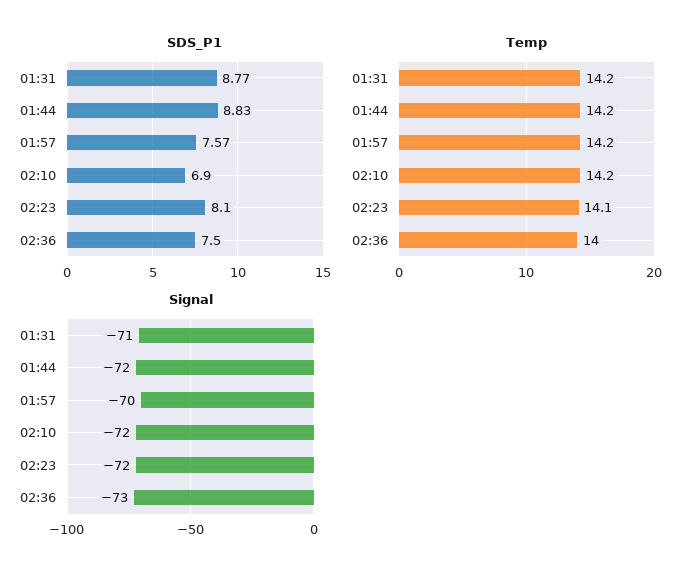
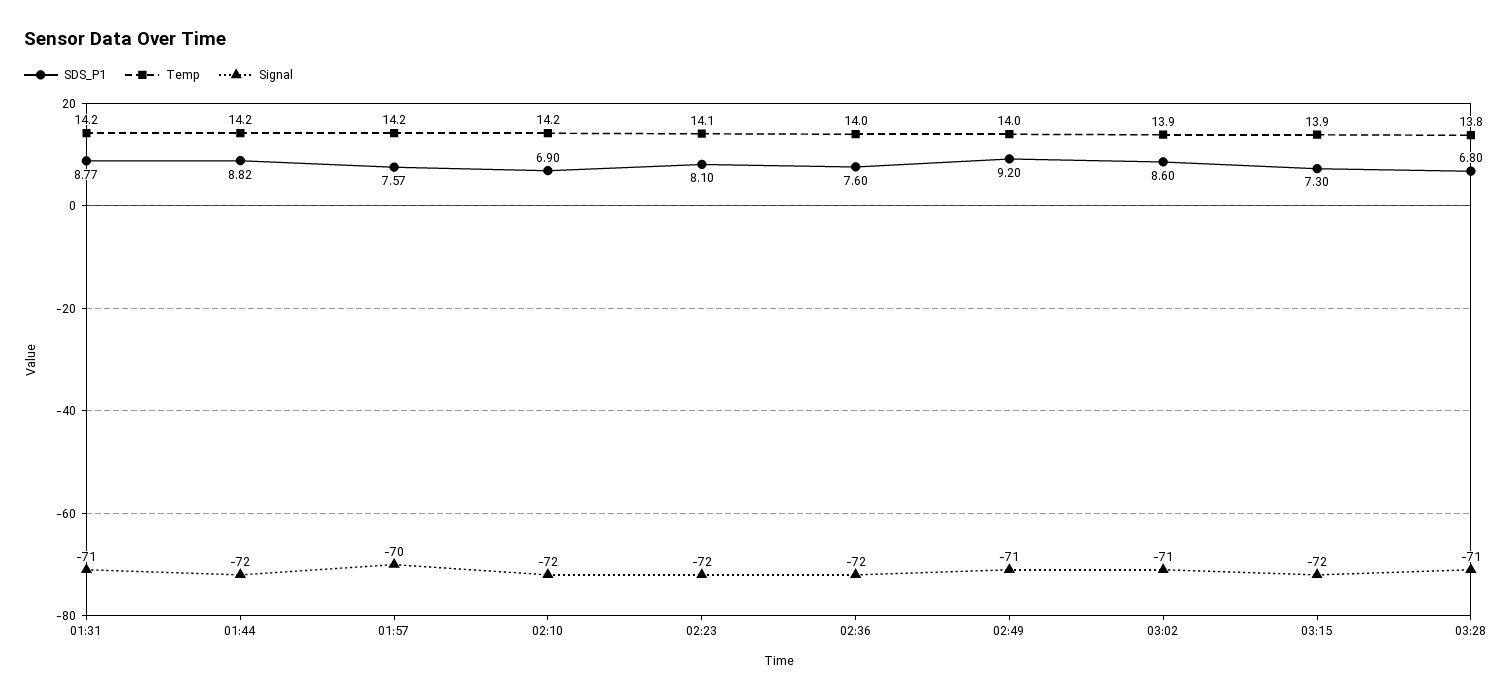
SDS_P1, 01:44: 8.83 -> 8.82
SDS_P1, 02:36: 7.5 -> 7.6
Signal, 02:36: -73 -> -72
SDS_P1, 02:49: none -> 9.2
Temp, 02:49: none -> 14
Signal, 02:49: none -> -71
SDS_P1, 03:02: none -> 8.6
Temp, 03:02: none -> 13.9
Signal, 03:02: none -> -71
SDS_P1, 03:15: none -> 7.3
Temp, 03:15: none -> 13.9
Signal, 03:15: none -> -72
SDS_P1, 03:28: none -> 6.8
Temp, 03:28: none -> 13.8
Signal, 03:28: none -> -71

